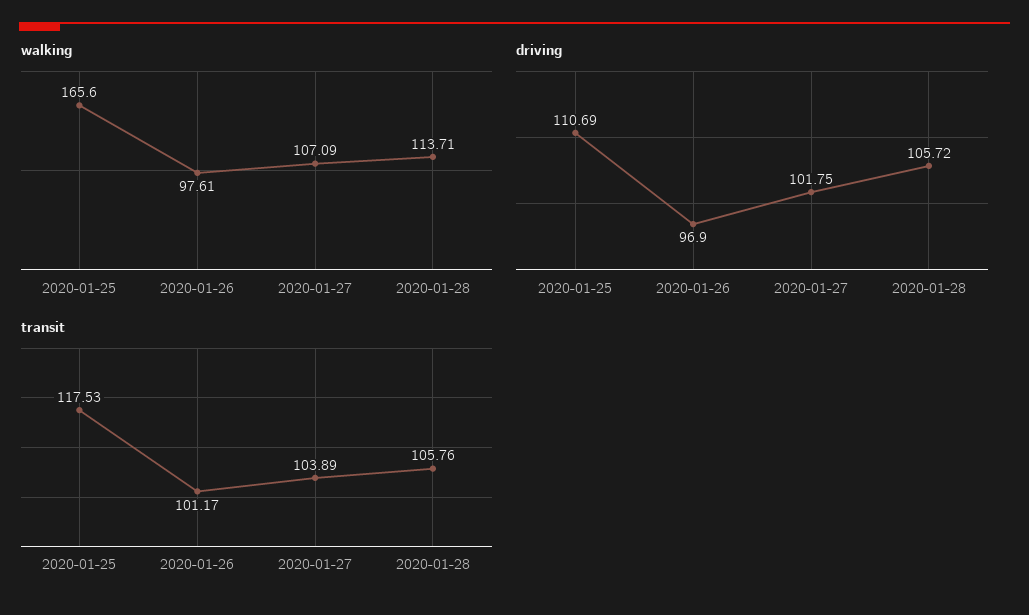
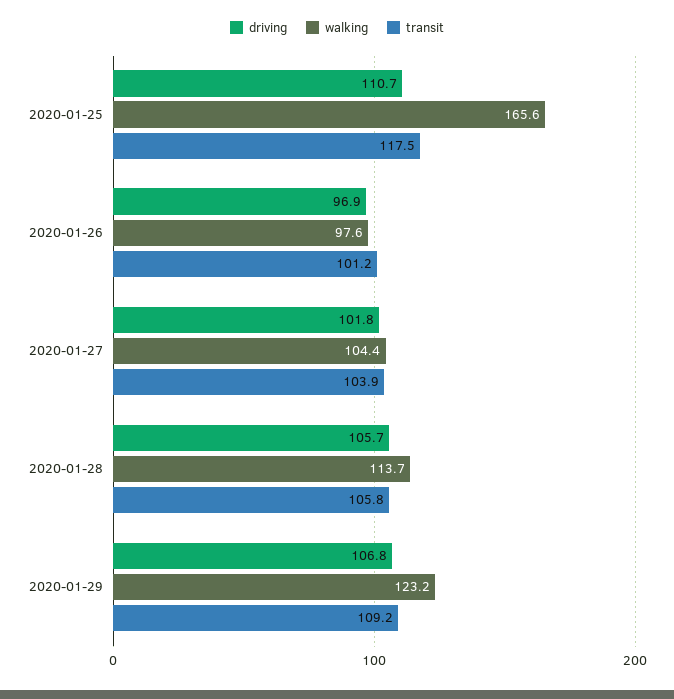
walking, 2020-01-27: 107.09 -> 104.4
driving, 2020-01-29: none -> 106.8
walking, 2020-01-29: none -> 123.2
transit, 2020-01-29: none -> 109.2

